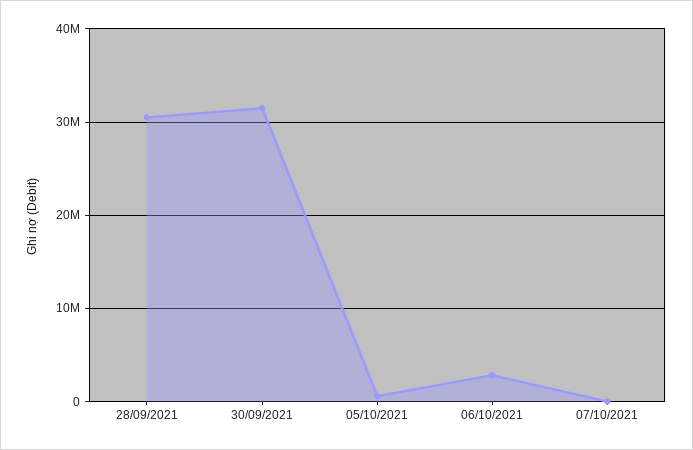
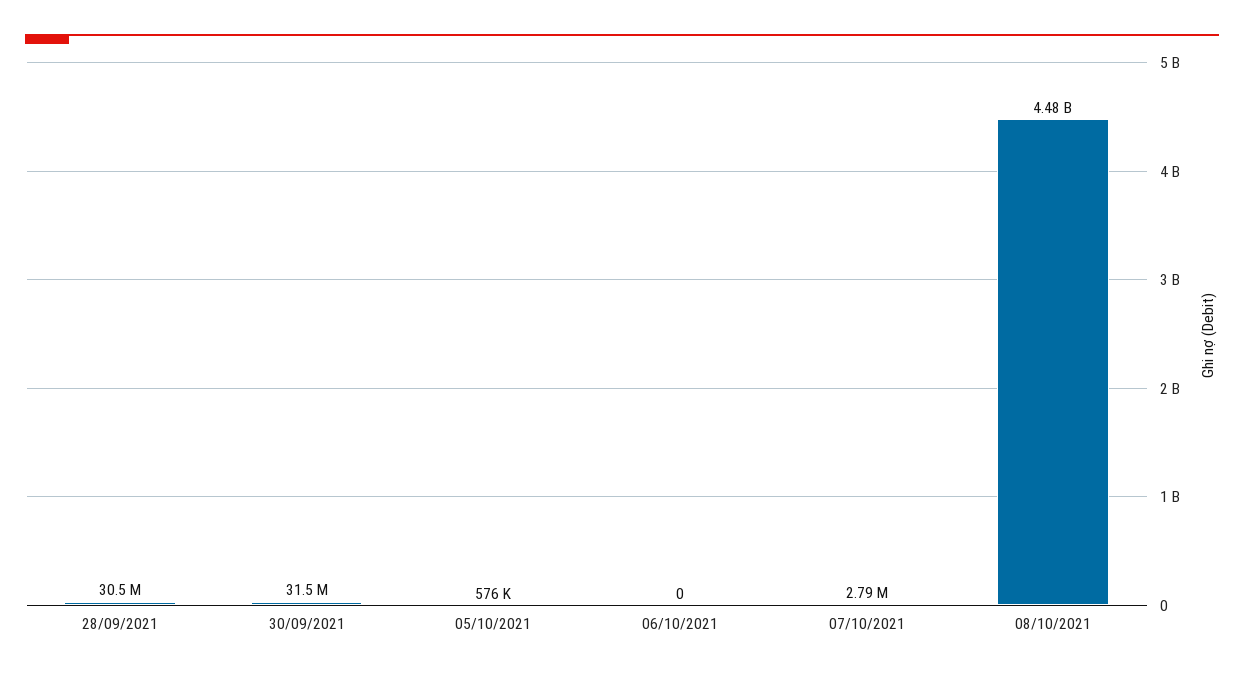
06/10/2021: 3000000 -> 0
07/10/2021: 0 -> 2790000
08/10/2021: none -> 4480000000

